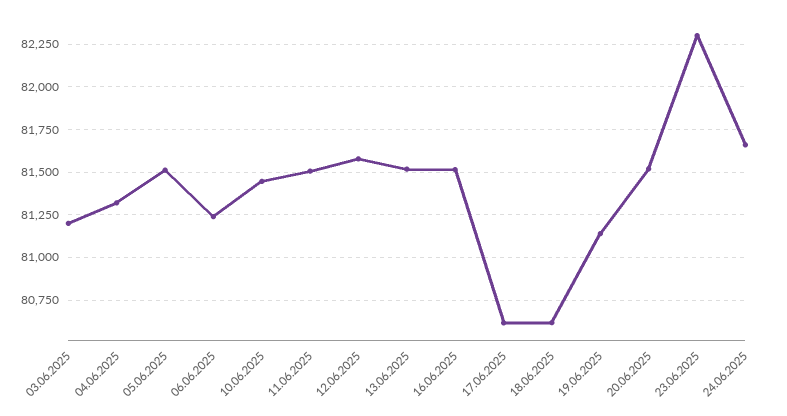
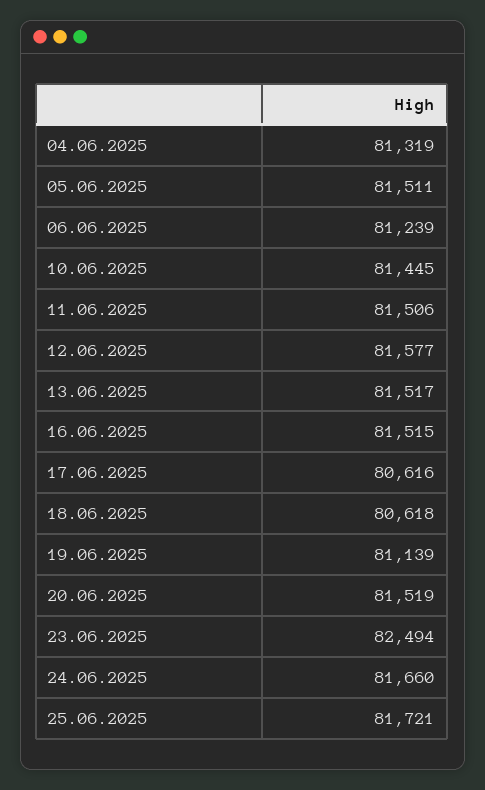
03.06.2025: 81200 -> none
23.06.2025: 82300 -> 82494
25.06.2025: none -> 81721

